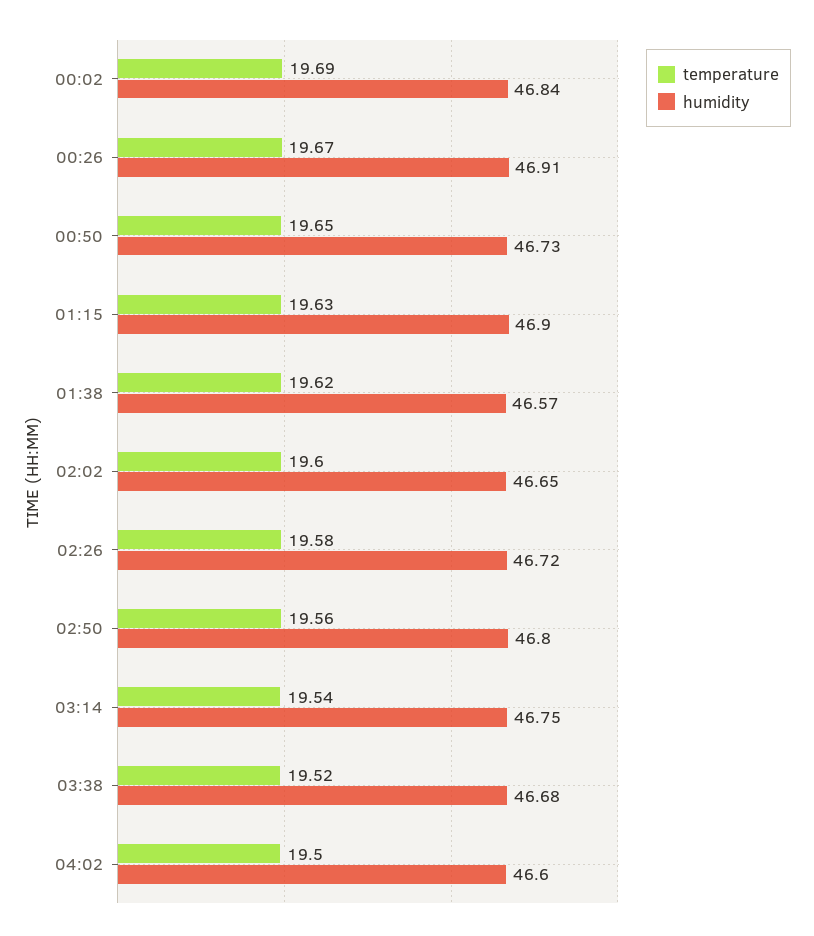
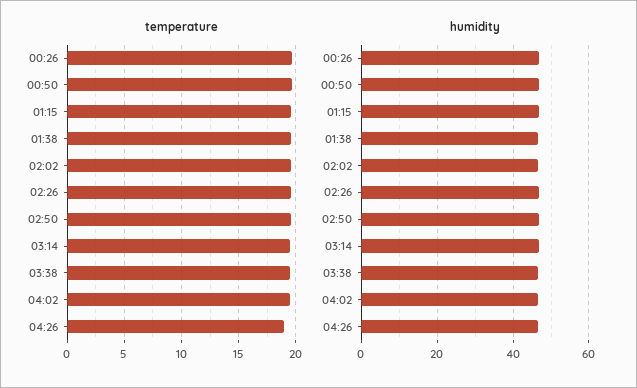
temperature, 00:02: 19.69 -> none
humidity, 00:02: 46.84 -> none
temperature, 04:26: none -> 19
humidity, 04:26: none -> 46

